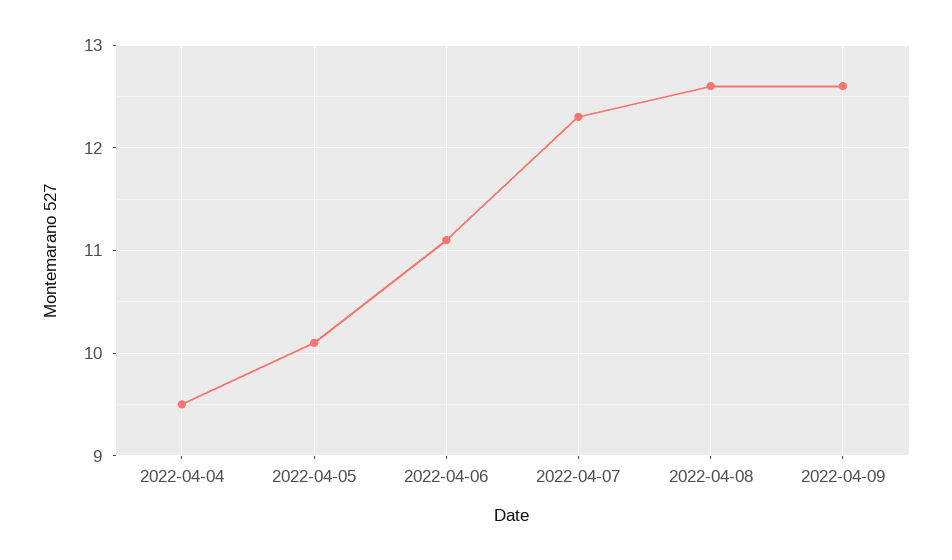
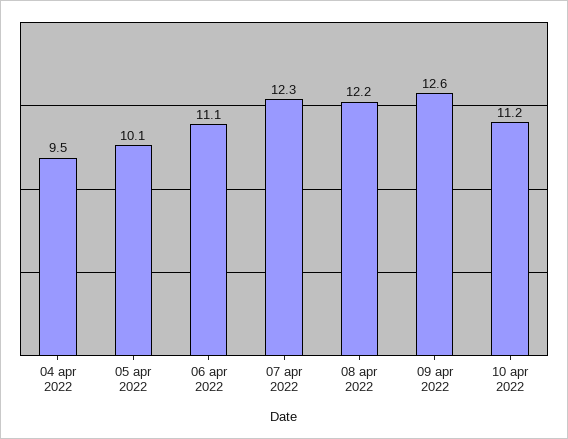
2022-04-08: 12.6 -> 12.2
10 apr 2022: none -> 11.2

